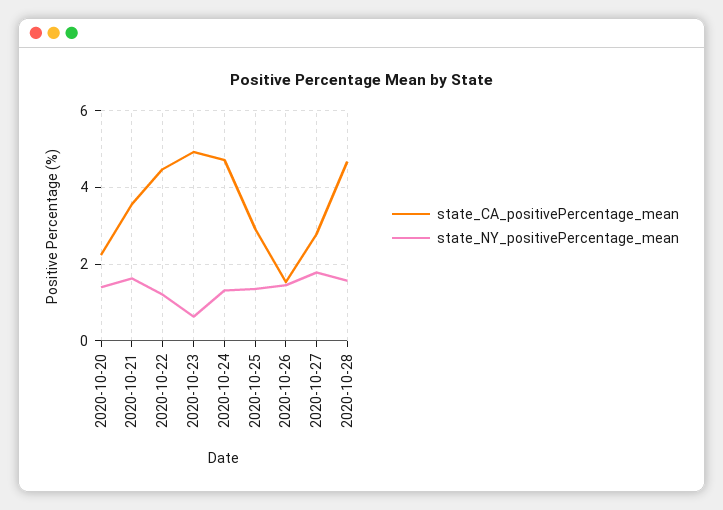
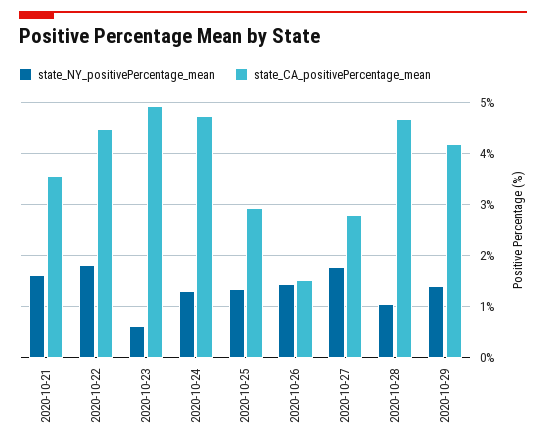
state_CA_positivePercentage_mean, 2020-10-20: 2.2 -> none
state_NY_positivePercentage_mean, 2020-10-20: 1.4 -> none
state_NY_positivePercentage_mean, 2020-10-22: 1.2 -> 1.8
state_NY_positivePercentage_mean, 2020-10-28: 1.6 -> 1
state_NY_positivePercentage_mean, 2020-10-29: none -> 1.4
state_CA_positivePercentage_mean, 2020-10-29: none -> 4.2

